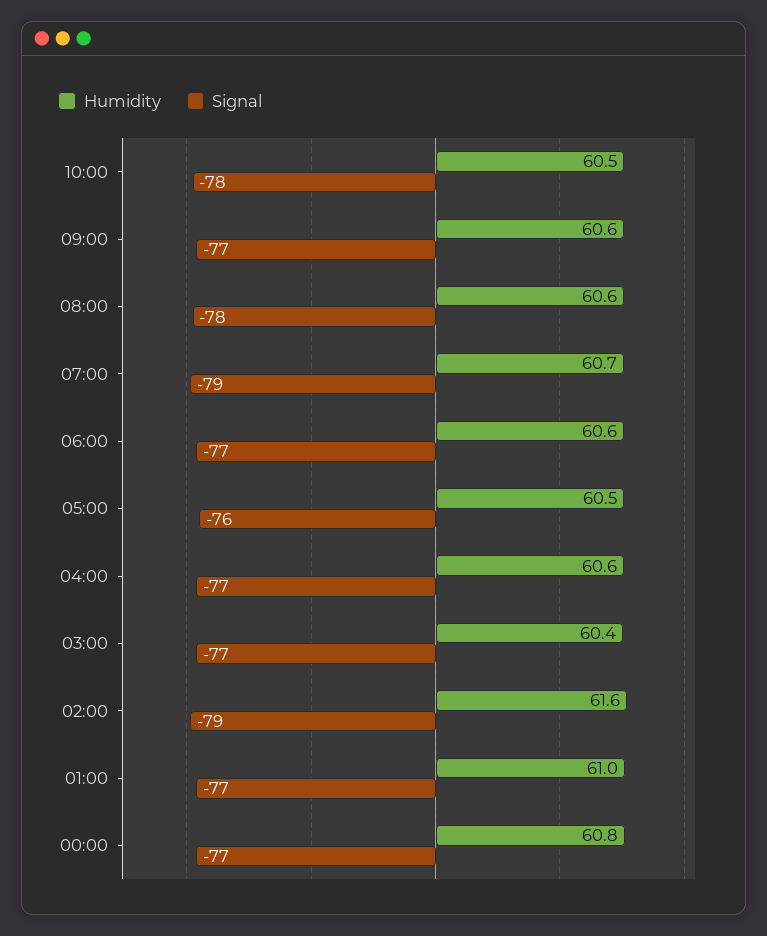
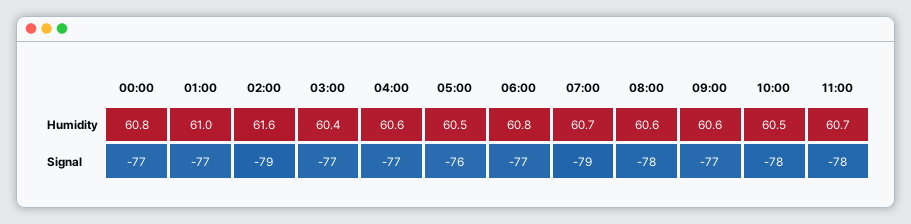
Humidity, 06:00: 60.6 -> 60.8
Humidity, 11:00: none -> 60.7
Signal, 11:00: none -> -78

